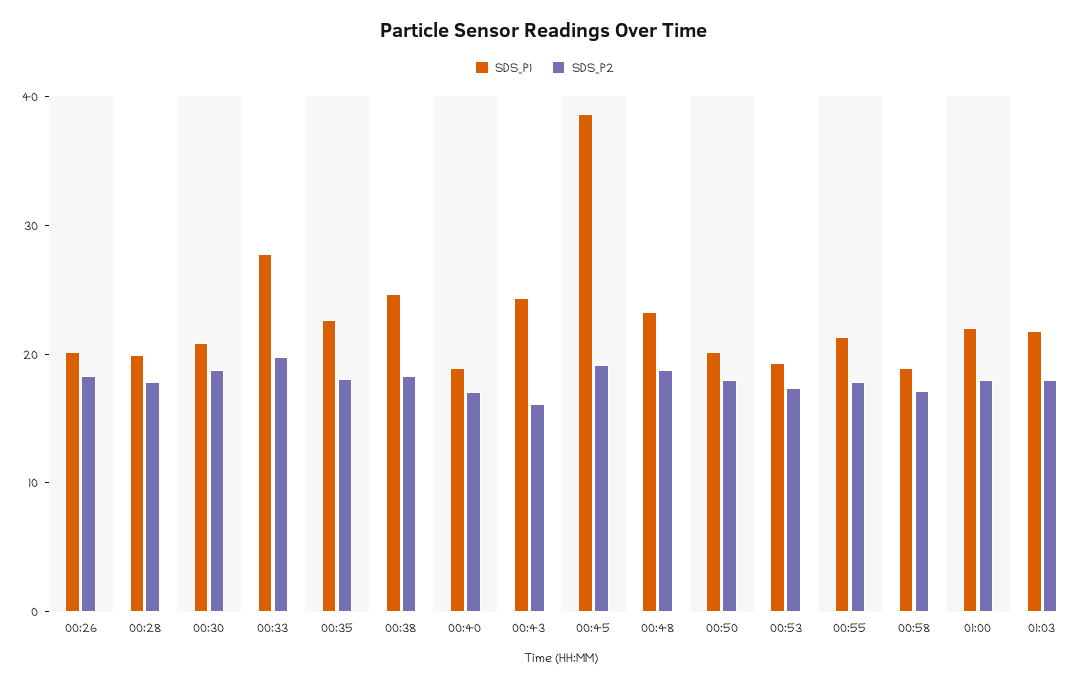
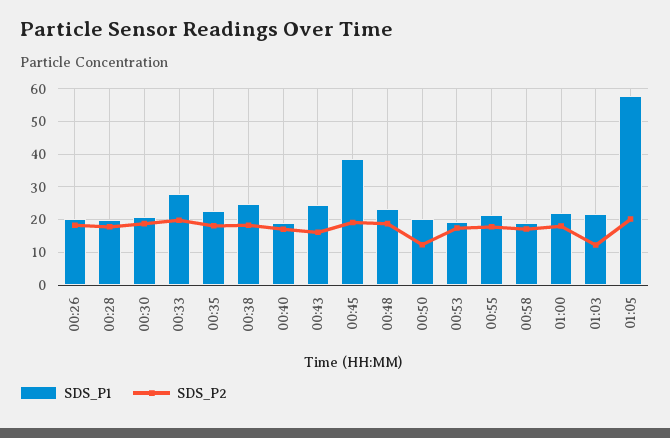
SDS_P2, 00:50: 18 -> 12
SDS_P2, 01:03: 18 -> 12
SDS_P1, 01:05: none -> 58
SDS_P2, 01:05: none -> 20

